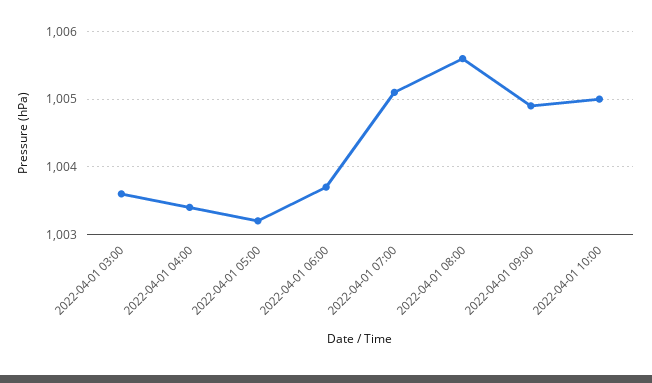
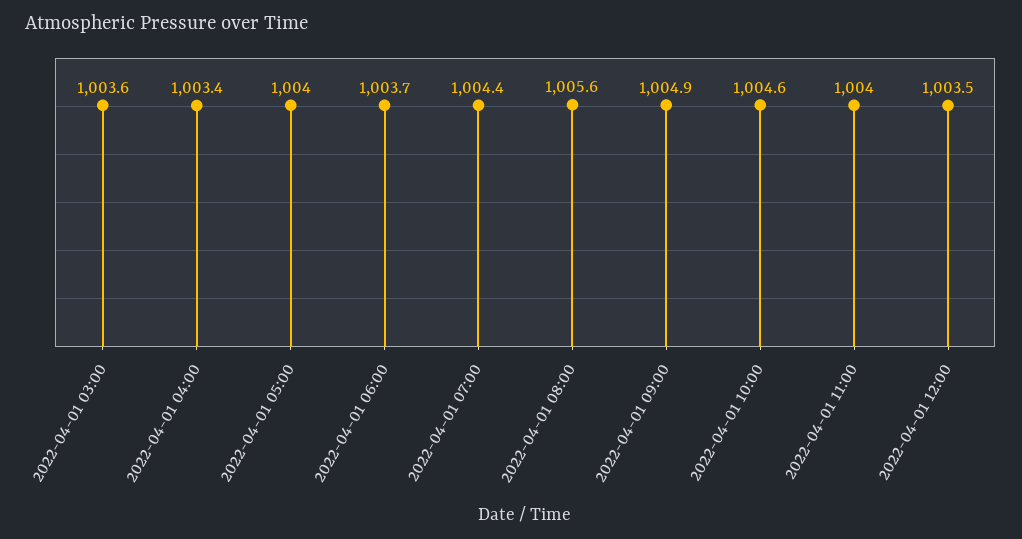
2022-04-01 05:00: 1003.2 -> 1004
2022-04-01 07:00: 1005.1 -> 1004.4
2022-04-01 10:00: 1005 -> 1004.6
2022-04-01 11:00: none -> 1004
2022-04-01 12:00: none -> 1003.5

